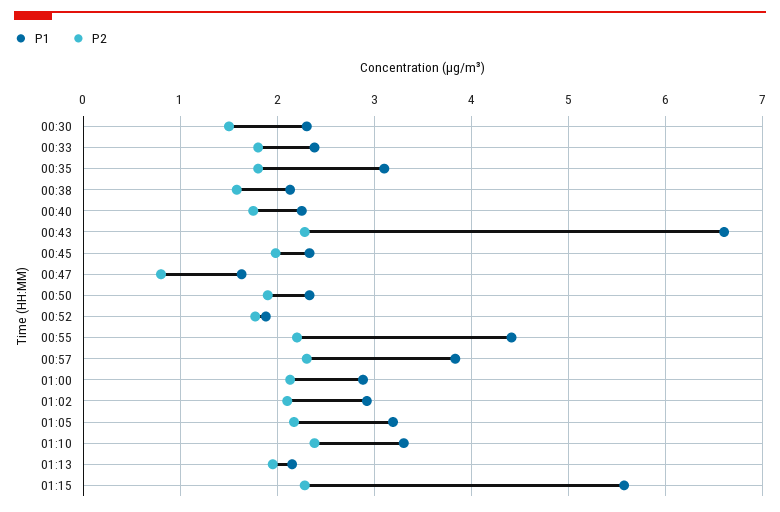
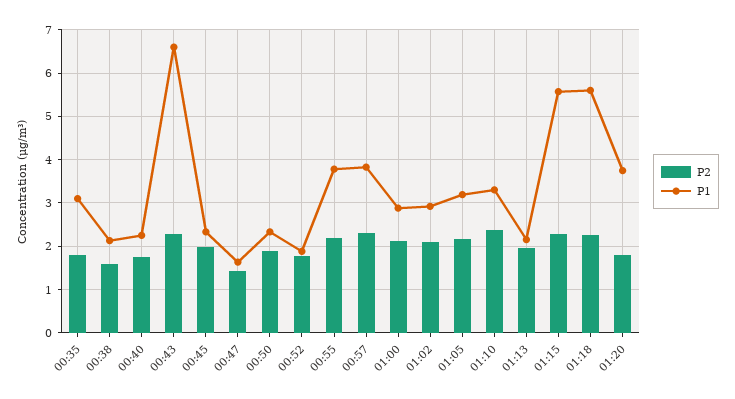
P1, 00:30: 2.3 -> none
P2, 00:30: 1.5 -> none
P1, 00:33: 2.4 -> none
P2, 00:33: 1.8 -> none
P2, 00:47: 0.8 -> 1.4
P1, 00:55: 4.4 -> 3.8
P2, 01:18: none -> 2.2
P1, 01:18: none -> 5.6
P2, 01:20: none -> 1.8
P1, 01:20: none -> 3.8

